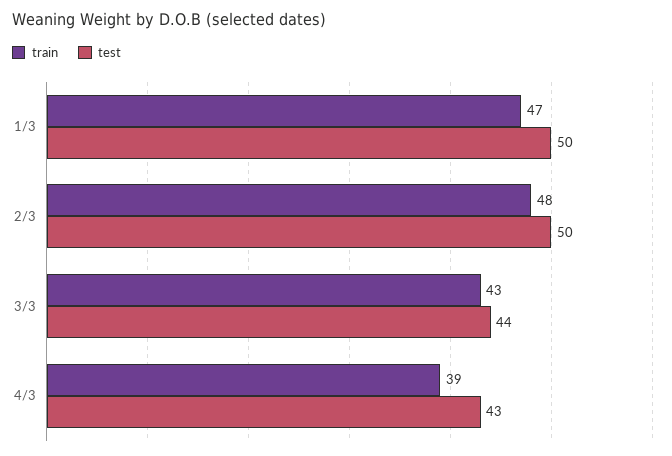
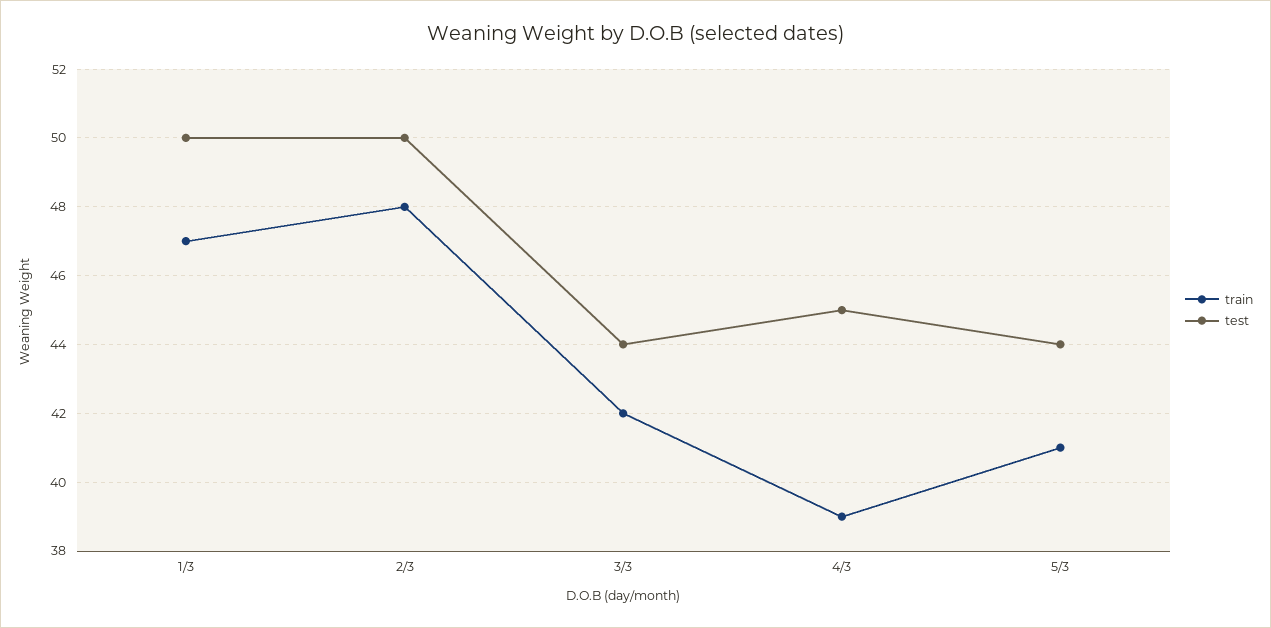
train, 3/3: 43 -> 42
test, 4/3: 43 -> 45
train, 5/3: none -> 41
test, 5/3: none -> 44

